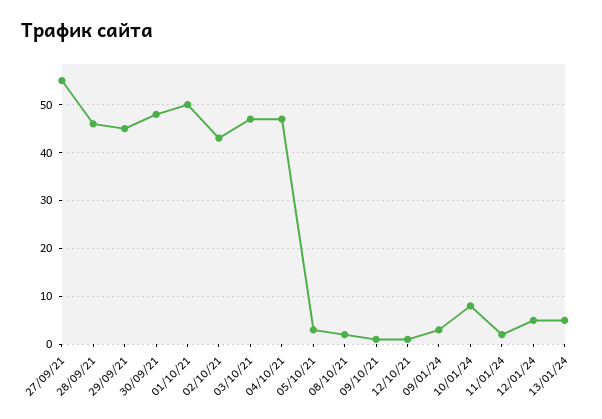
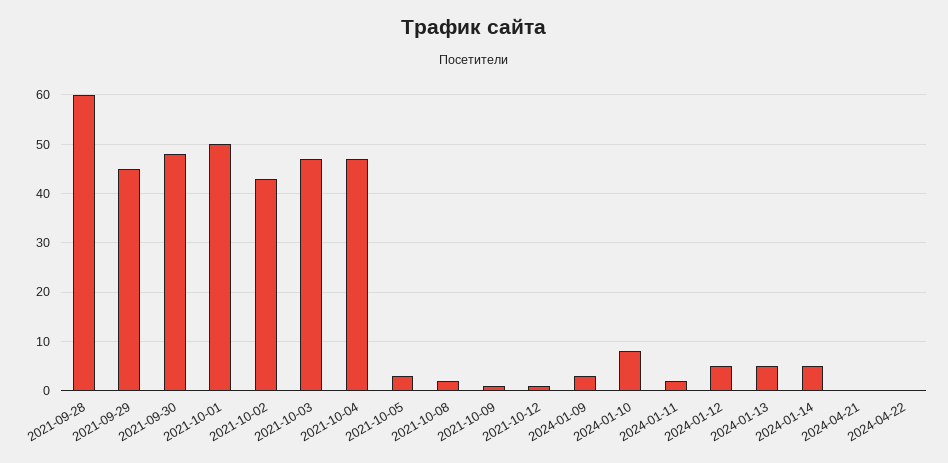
27/09/21: 55 -> none
28/09/21: 45 -> 60
2024-01-14: none -> 5
2024-04-21: none -> 0
2024-04-22: none -> 0

